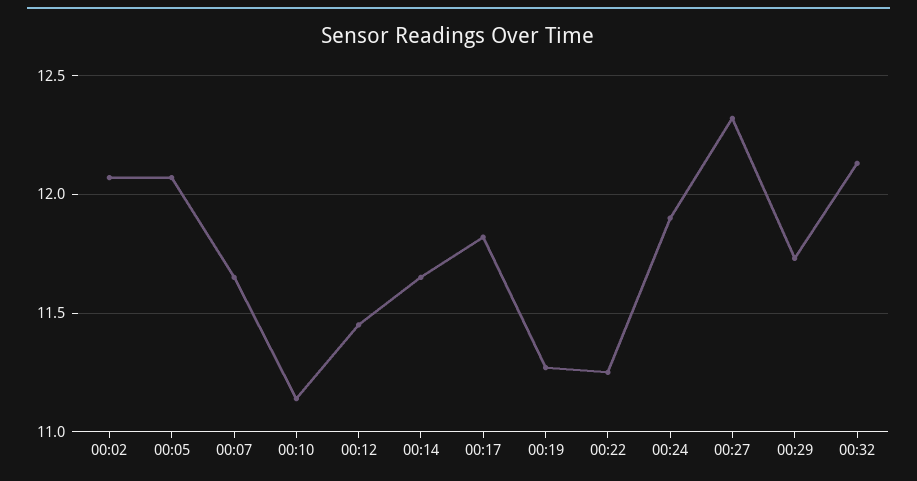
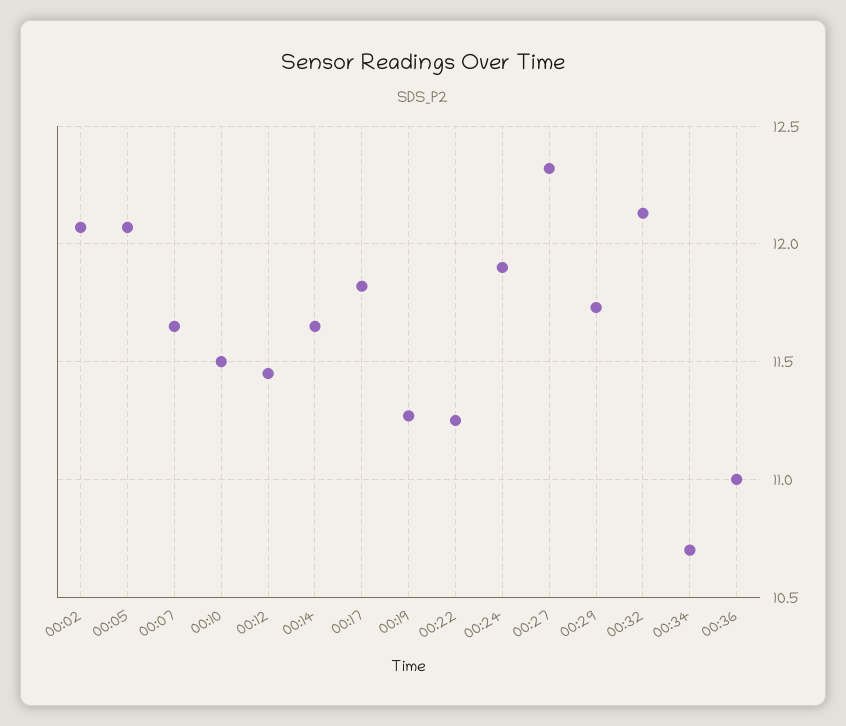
00:10: 11.15 -> 11.5
00:34: none -> 10.7
00:36: none -> 11

